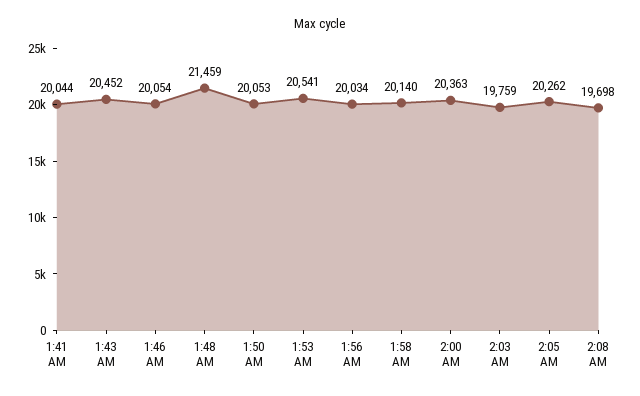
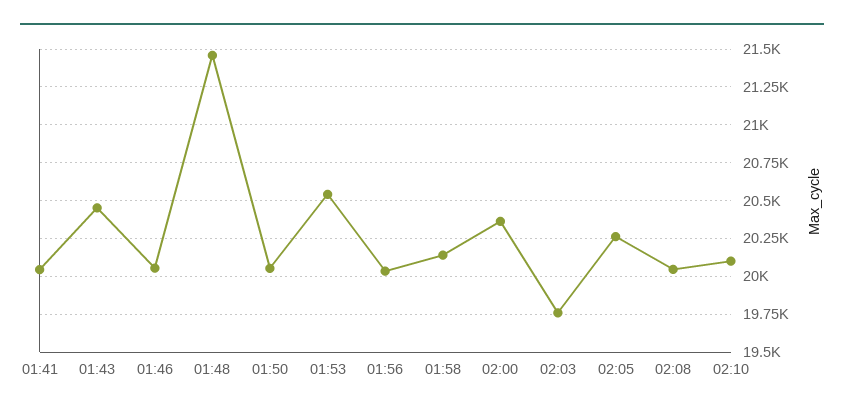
2:08 AM: 19698 -> 20050
02:10: none -> 20100

